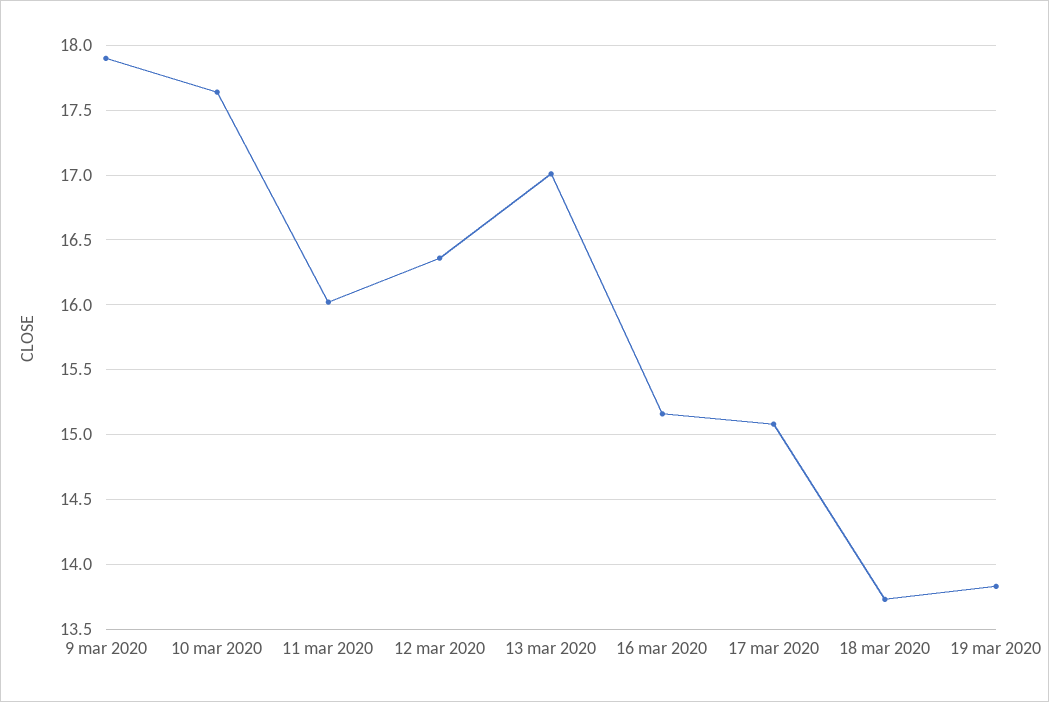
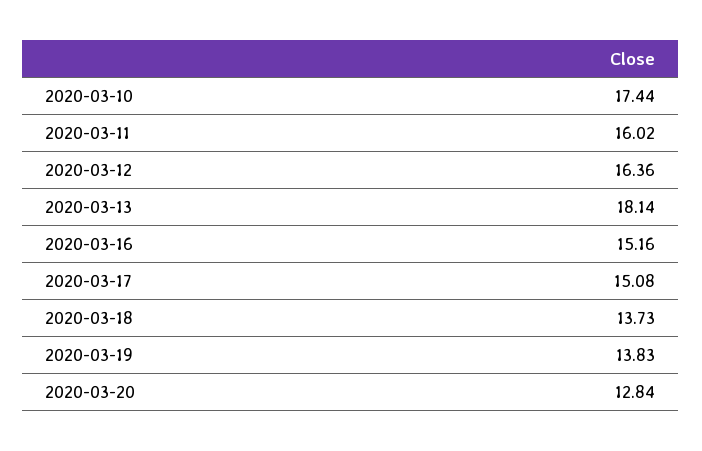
9 mar 2020: 17.9 -> none
10 mar 2020: 17.65 -> 17.44
13 mar 2020: 17 -> 18.14
2020-03-20: none -> 12.84

